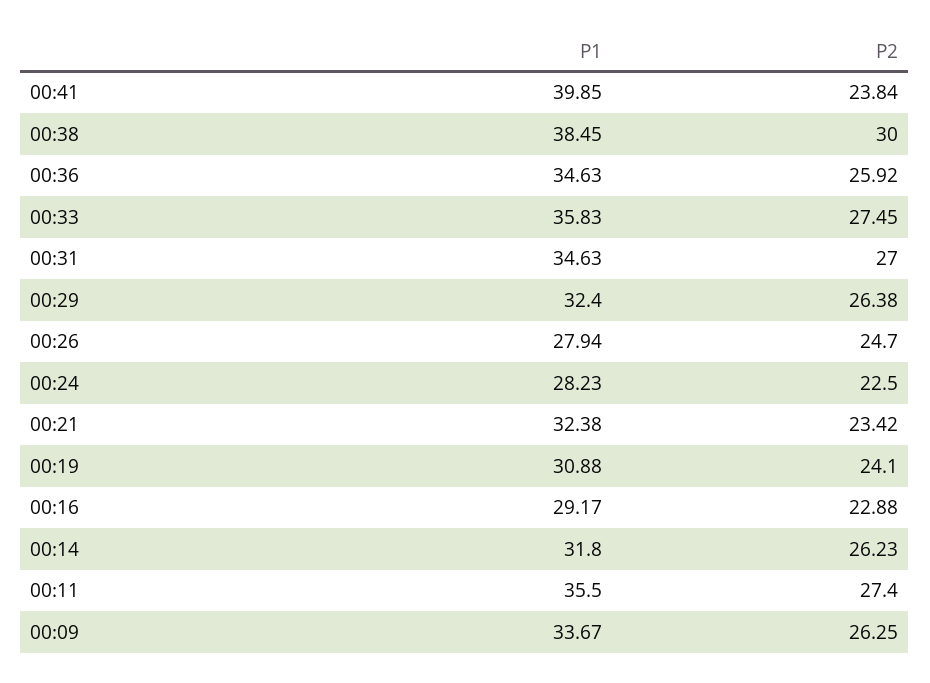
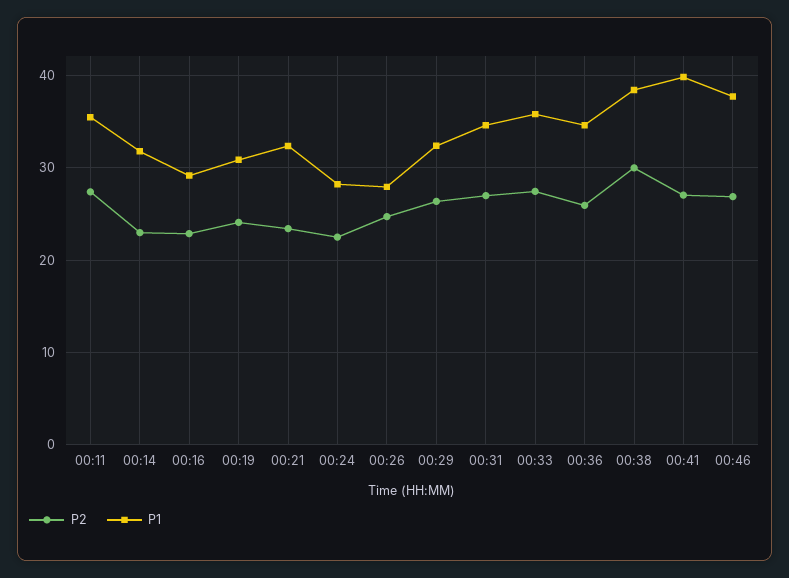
P2, 00:41: 23.84 -> 27
P2, 00:14: 26.23 -> 23
P1, 00:09: 33.67 -> none
P2, 00:09: 26.25 -> none
P2, 00:46: none -> 27
P1, 00:46: none -> 38

